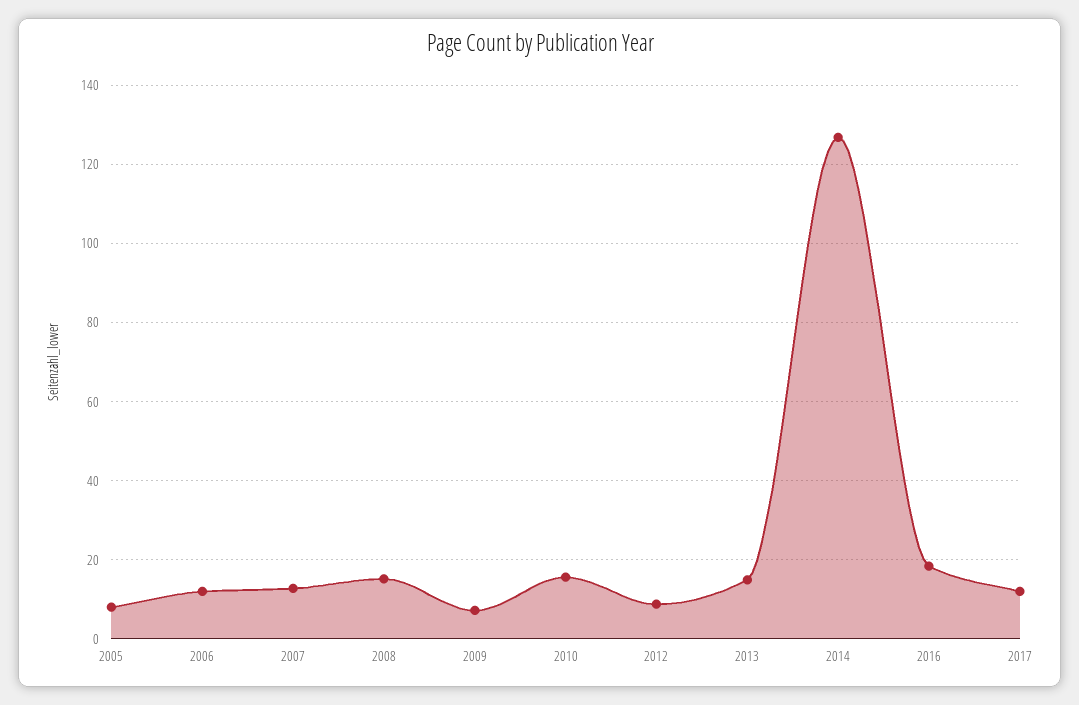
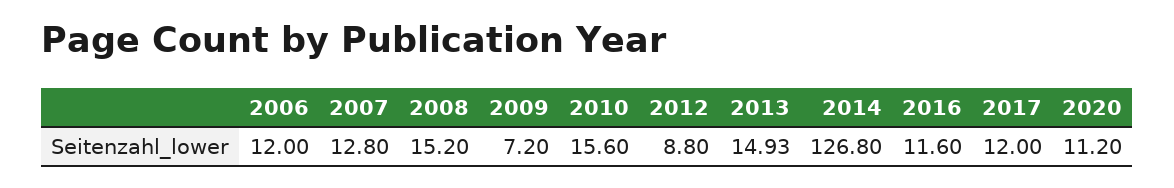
2005: 8 -> none
2016: 18 -> 11.6
2020: none -> 11.2

